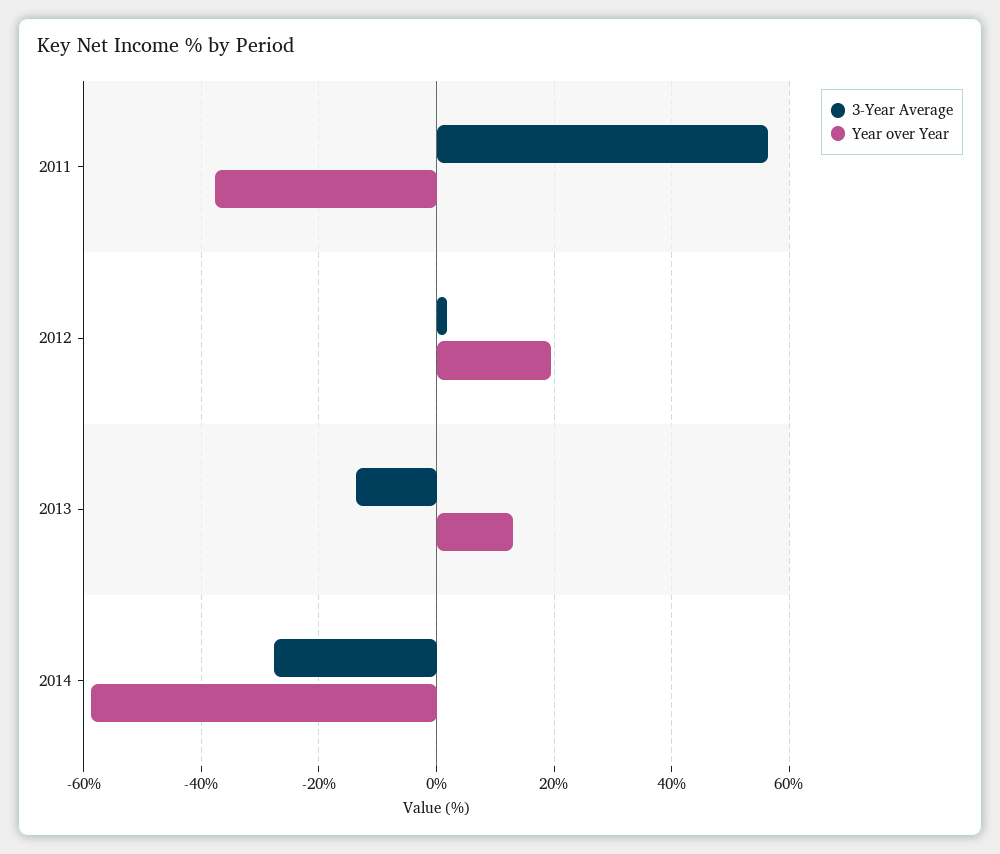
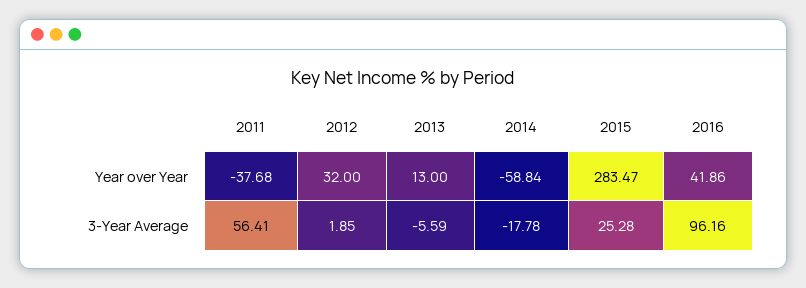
Year over Year, 2012: 20 -> 32
3-Year Average, 2013: -14 -> -5.59
3-Year Average, 2014: -28 -> -17.78
Year over Year, 2015: none -> 283.47
Year over Year, 2016: none -> 41.86
3-Year Average, 2015: none -> 25.28
3-Year Average, 2016: none -> 96.16

